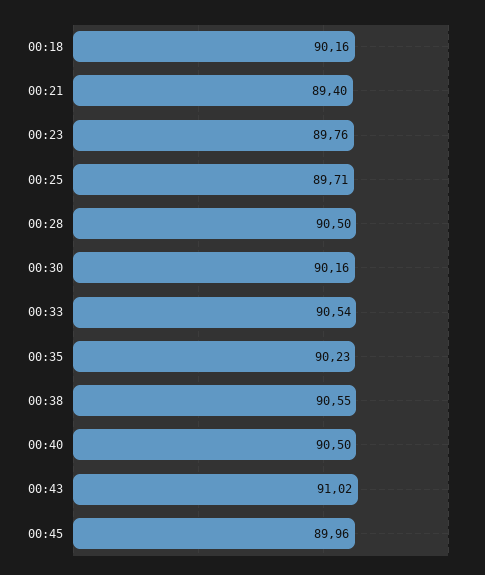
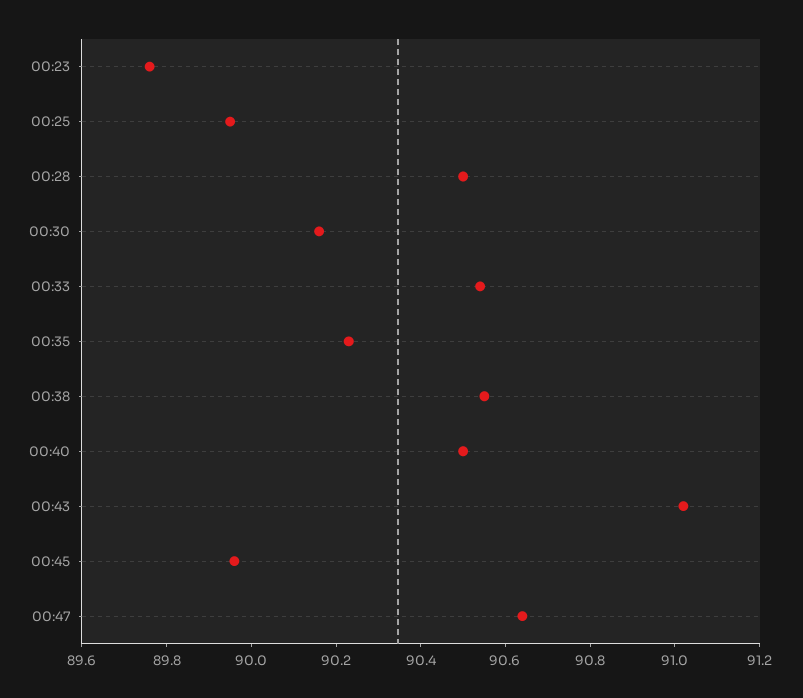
00:18: 90.16 -> none
00:21: 89.4 -> none
00:25: 89.71 -> 89.95
00:47: none -> 90.65

